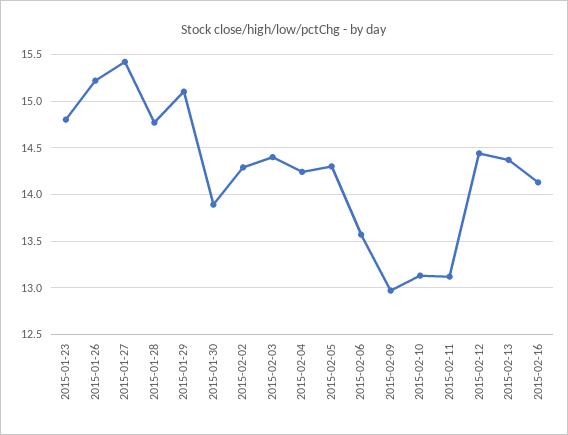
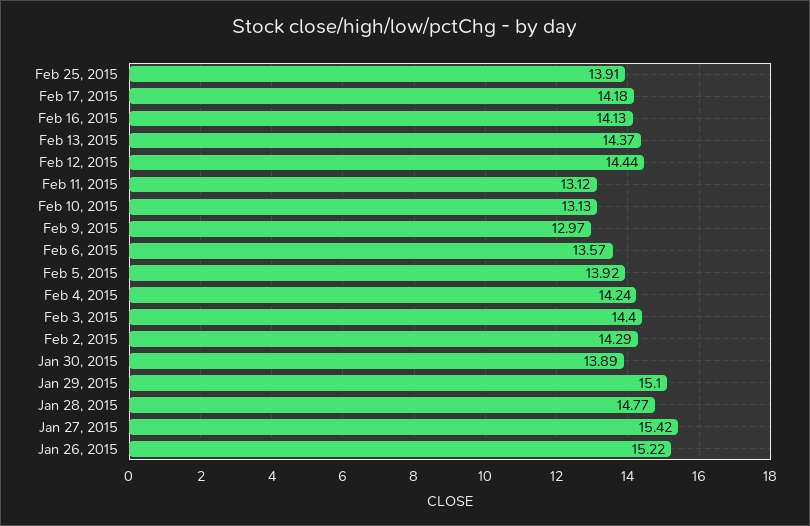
2015-01-23: 14.8 -> none
2015-02-05: 14.3 -> 13.92
Feb 25, 2015: none -> 13.91
Feb 17, 2015: none -> 14.18

